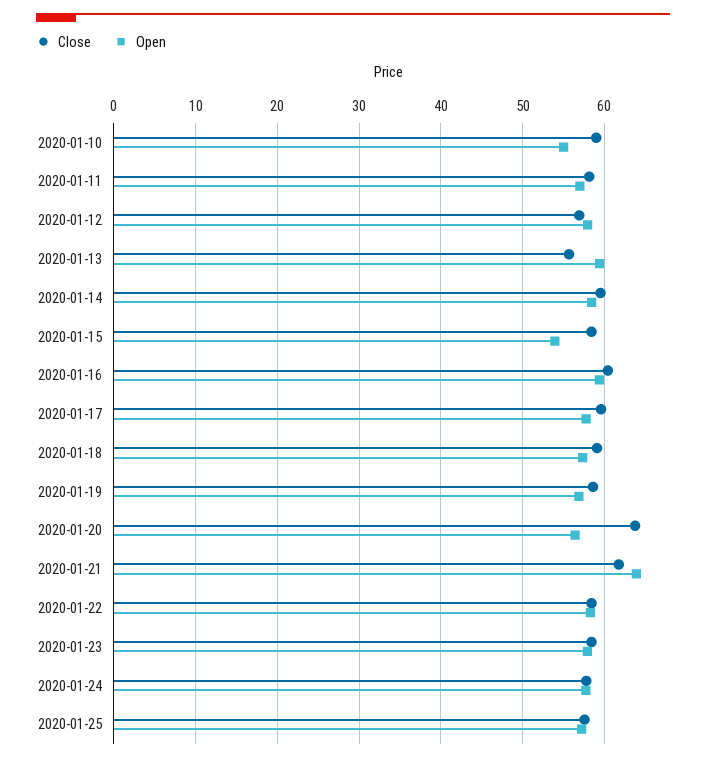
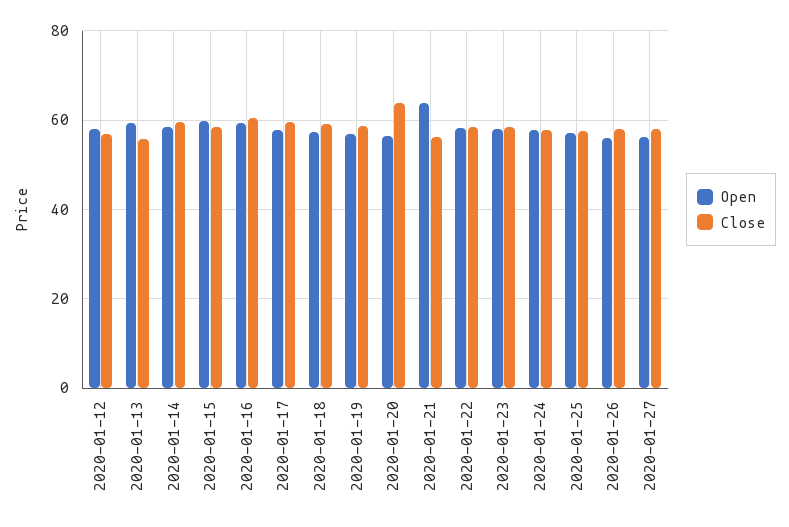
Close, 2020-01-10: 59 -> none
Open, 2020-01-10: 55 -> none
Close, 2020-01-11: 58 -> none
Open, 2020-01-11: 57 -> none
Open, 2020-01-15: 54 -> 60
Close, 2020-01-21: 62 -> 56
Open, 2020-01-26: none -> 56
Close, 2020-01-26: none -> 58
Open, 2020-01-27: none -> 56
Close, 2020-01-27: none -> 58

